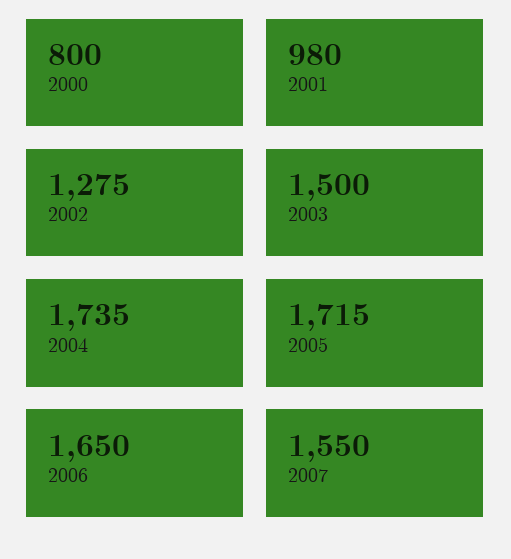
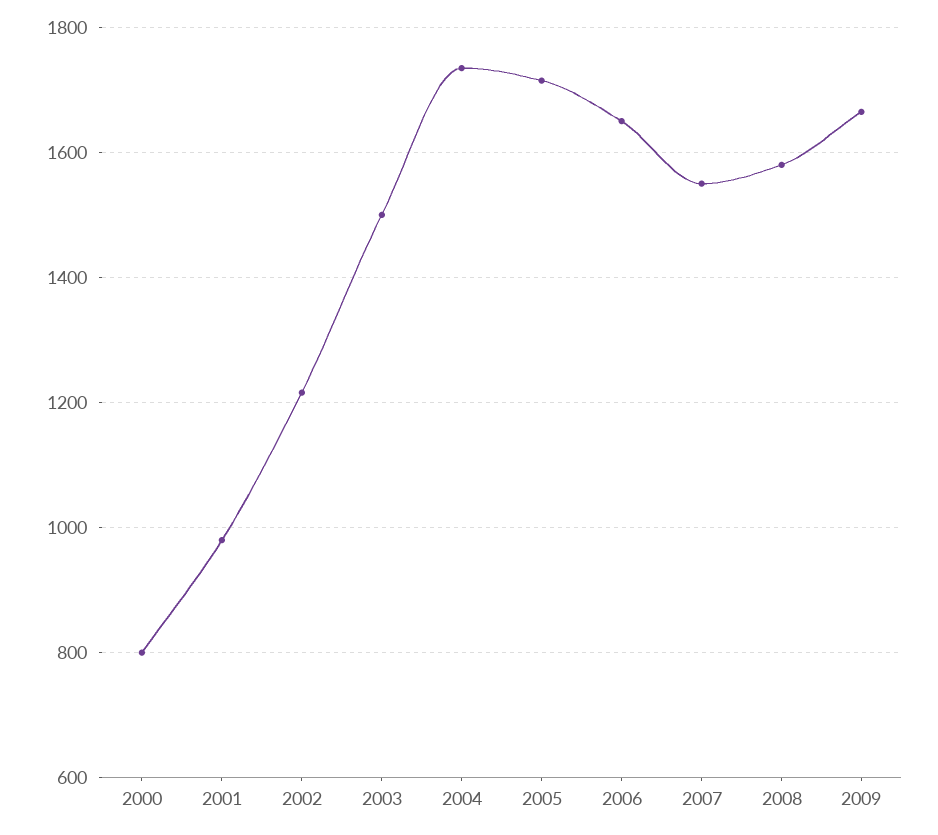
2002: 1275 -> 1220
2008: none -> 1580
2009: none -> 1660

